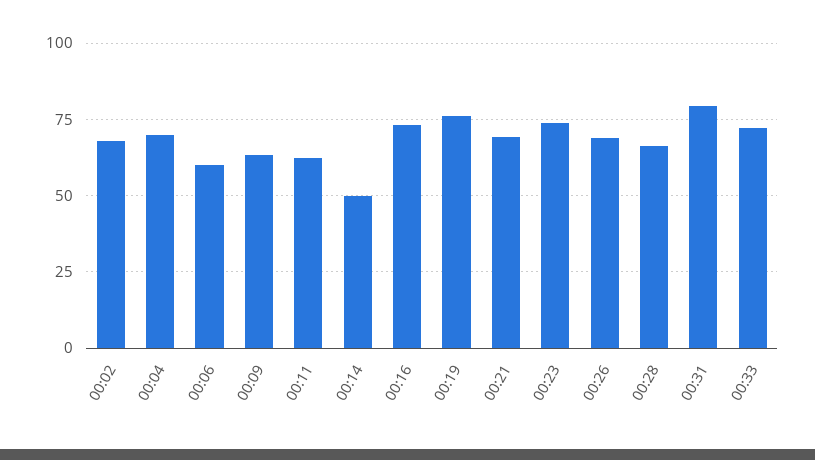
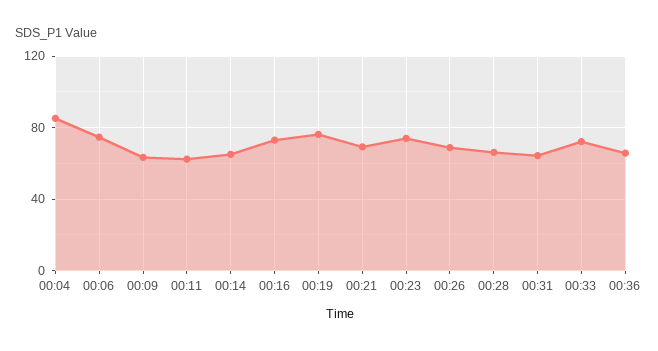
00:02: 67.5 -> none
00:04: 70 -> 85
00:06: 60 -> 75
00:14: 50 -> 65
00:31: 80 -> 65
00:36: none -> 65

